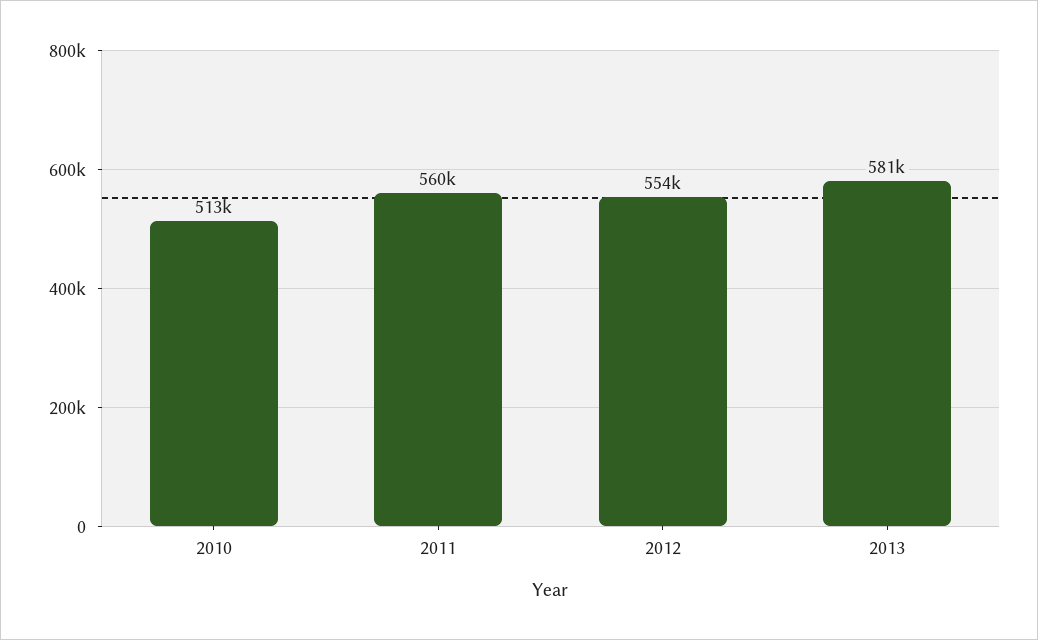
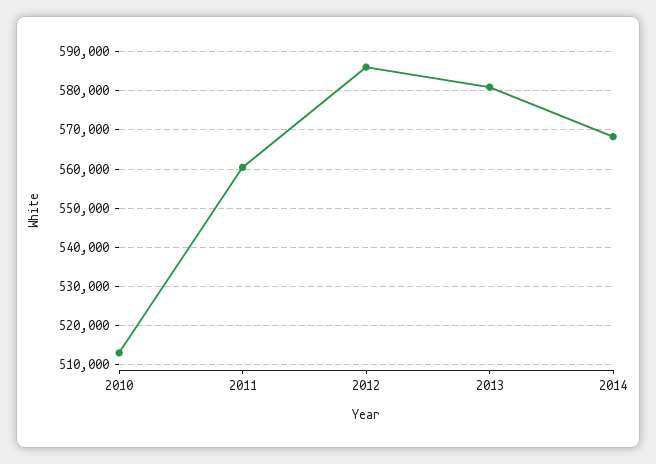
2012: 554000 -> 586000
2014: none -> 568000

